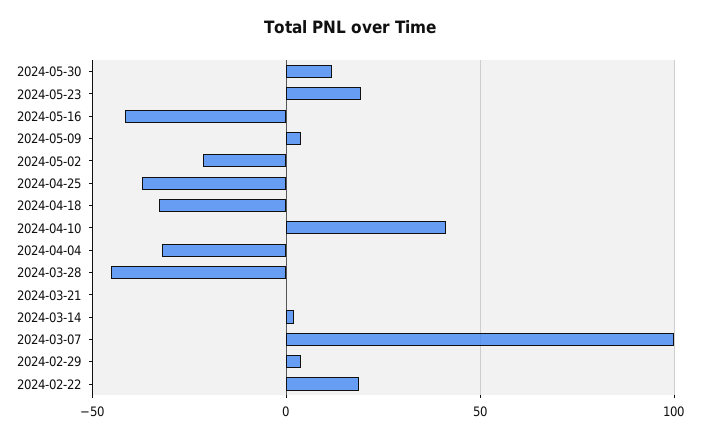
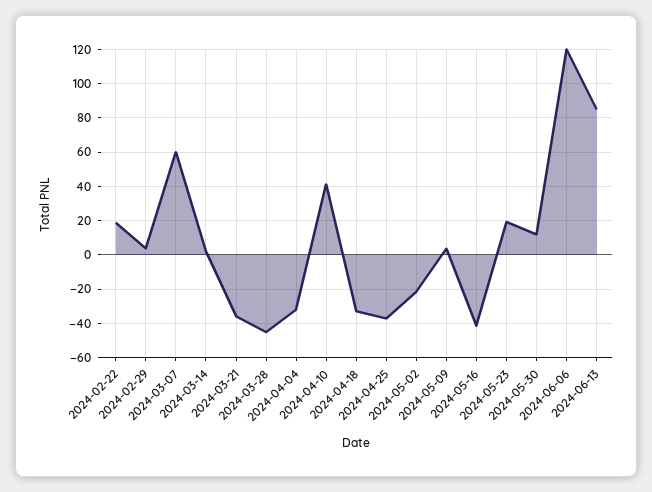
2024-03-21: 0 -> -35
2024-03-07: 100 -> 60
2024-06-06: none -> 120
2024-06-13: none -> 85

